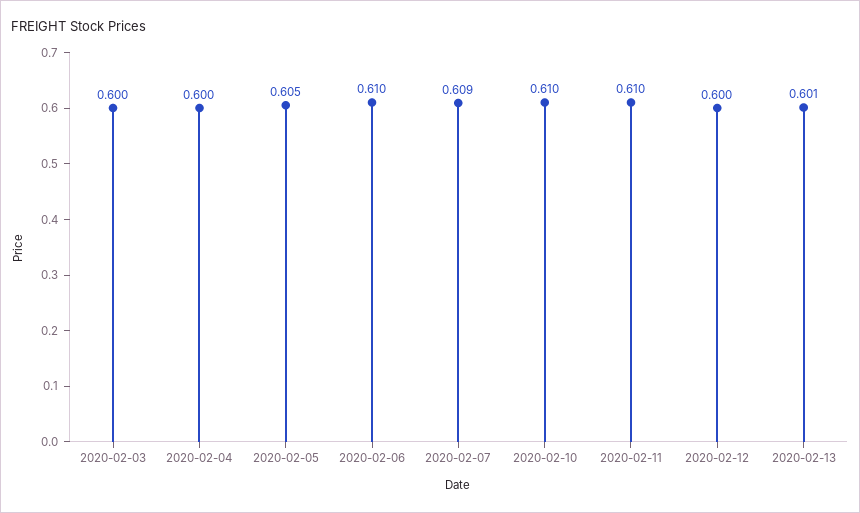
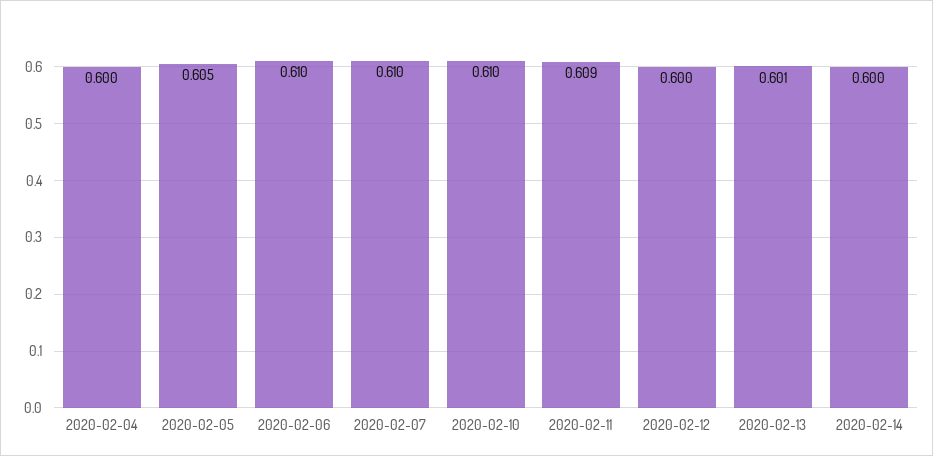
2020-02-03: 0.6 -> none
2020-02-07: 0.609 -> 0.61
2020-02-11: 0.61 -> 0.609
2020-02-14: none -> 0.6

